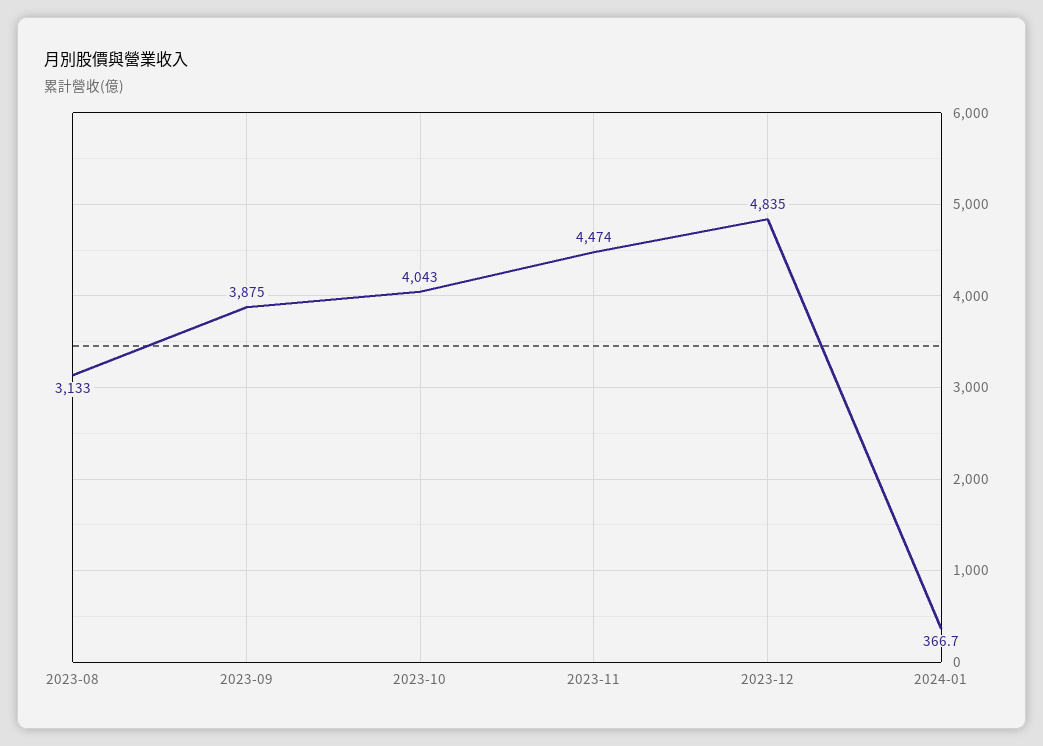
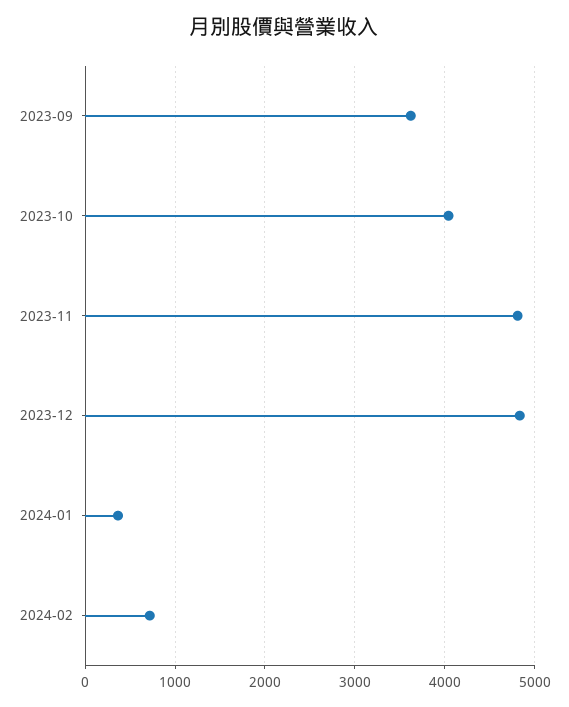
2023-08: 3133 -> none
2023-09: 3875 -> 3600
2023-11: 4474 -> 4800
2024-02: none -> 700

